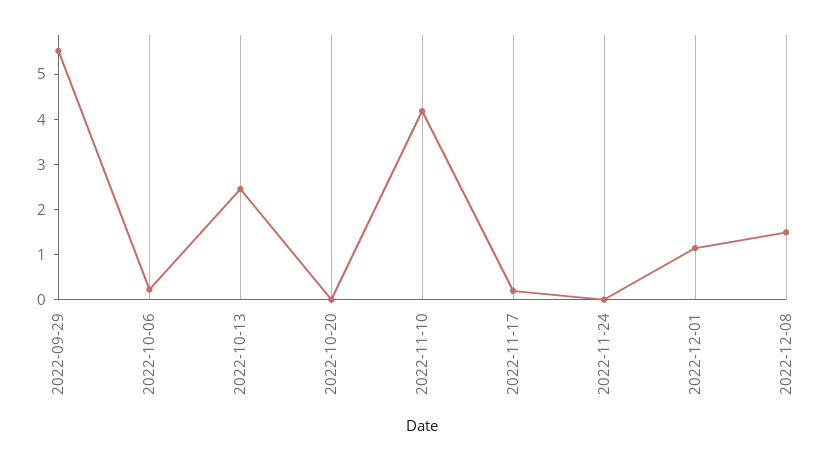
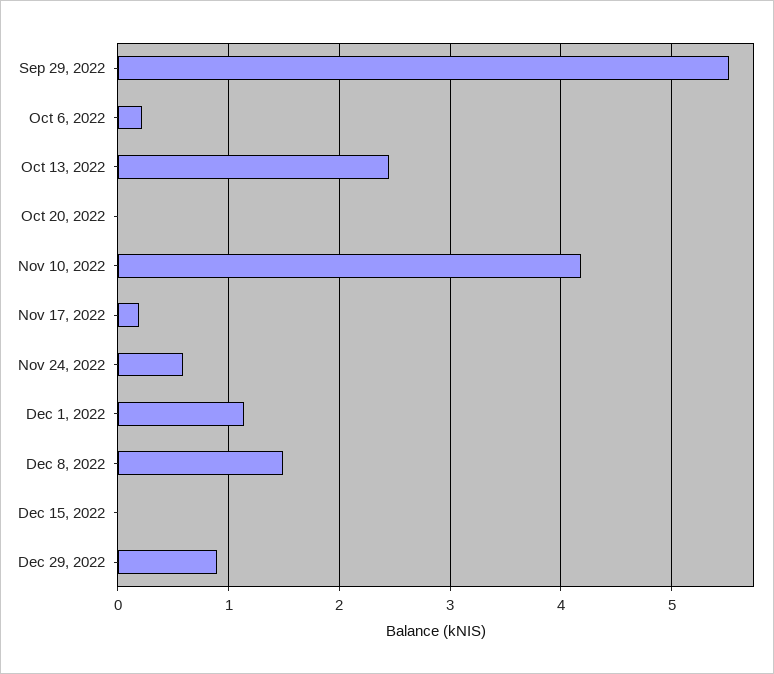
2022-11-24: 0 -> 0.6
Dec 15, 2022: none -> 0
Dec 29, 2022: none -> 0.9

